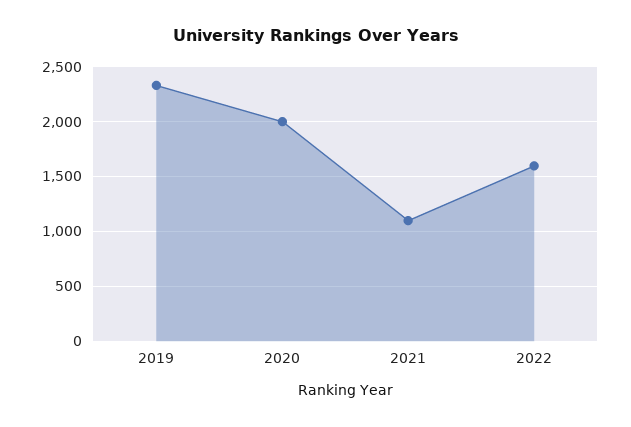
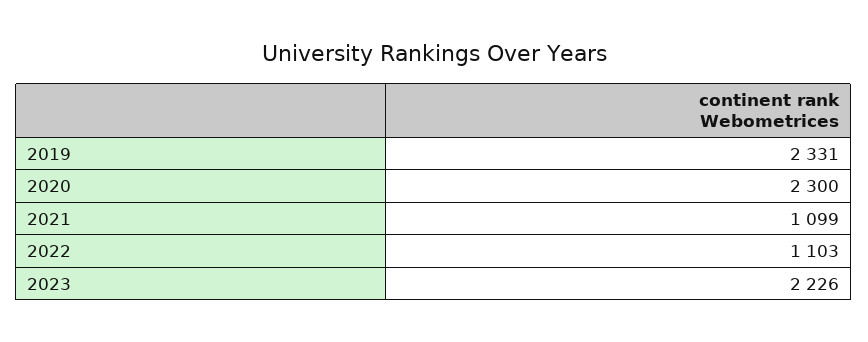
2020: 2000 -> 2300
2022: 1600 -> 1103
2023: none -> 2226

